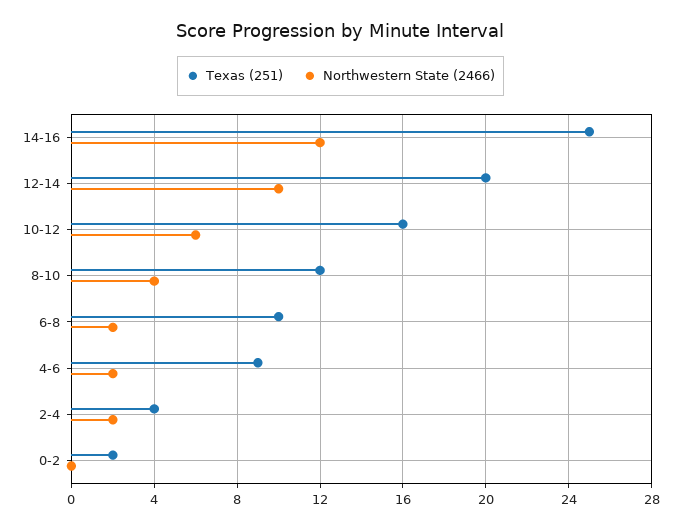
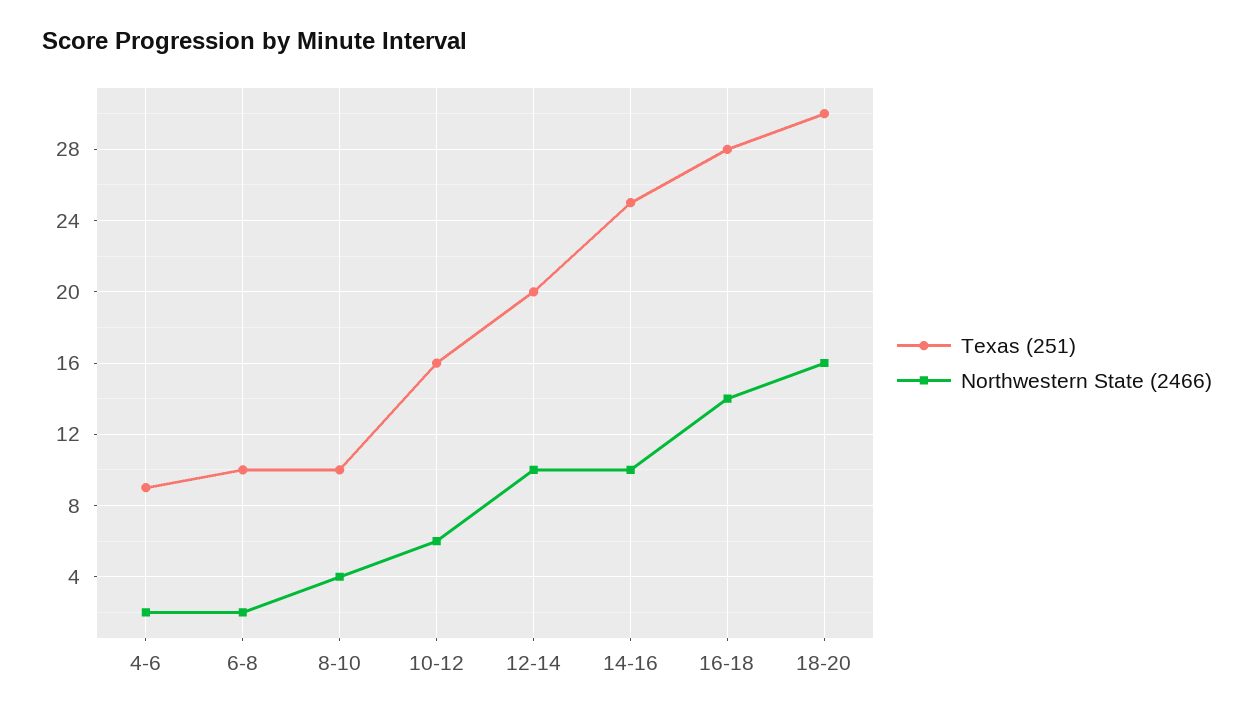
Northwestern State (2466), 14-16: 12 -> 10
Texas (251), 8-10: 12 -> 10
Texas (251), 2-4: 4 -> none
Northwestern State (2466), 2-4: 2 -> none
Texas (251), 0-2: 2 -> none
Northwestern State (2466), 0-2: 0 -> none
Texas (251), 16-18: none -> 28
Northwestern State (2466), 16-18: none -> 14
Texas (251), 18-20: none -> 30
Northwestern State (2466), 18-20: none -> 16

